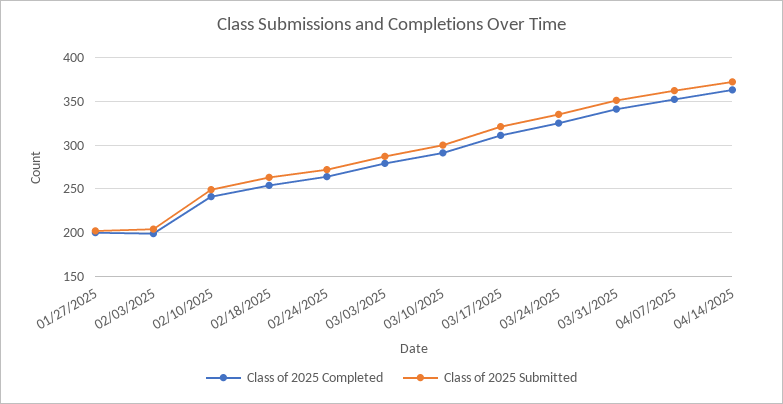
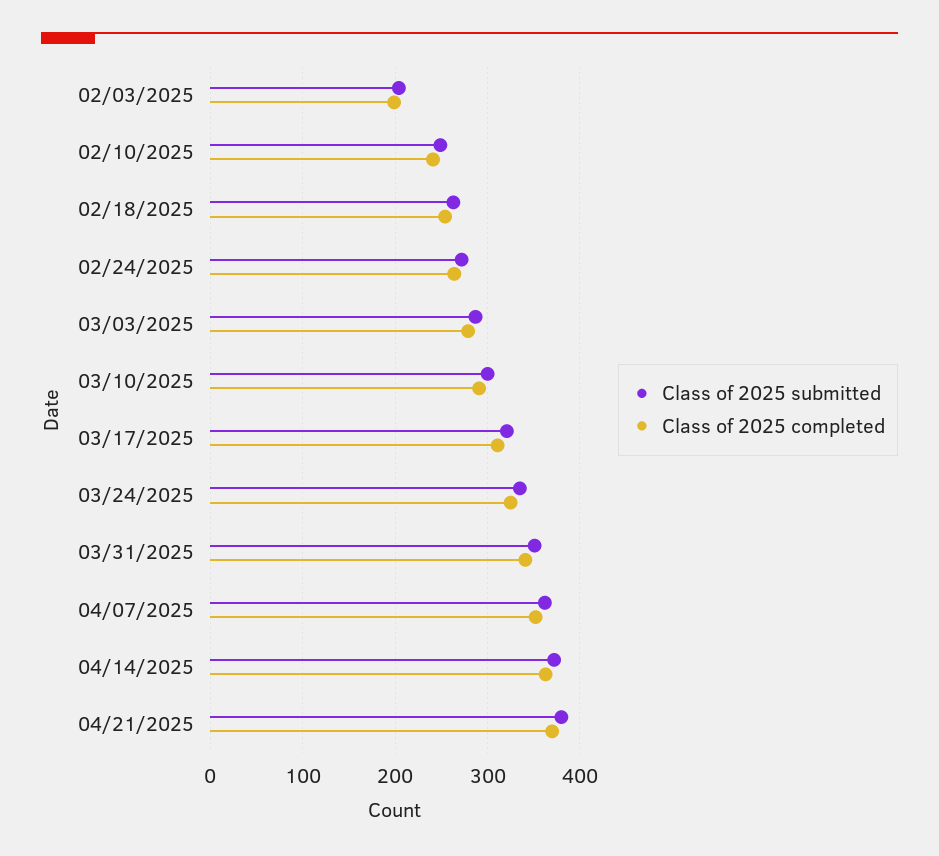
Class of 2025 Completed, 01/27/2025: 200 -> none
Class of 2025 Submitted, 01/27/2025: 200 -> none
Class of 2025 Submitted, 04/21/2025: none -> 380
Class of 2025 Completed, 04/21/2025: none -> 370

